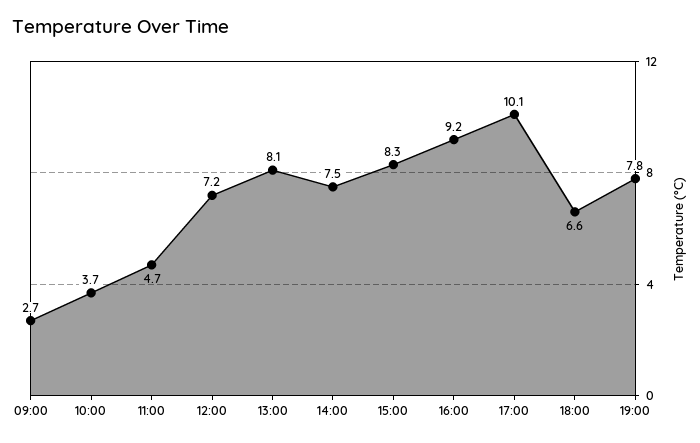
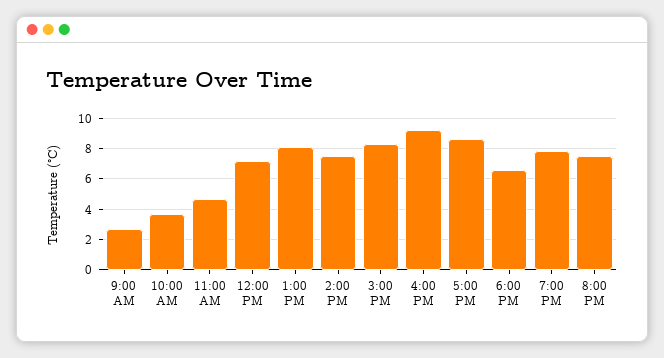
17:00: 10.1 -> 8.5
8:00 PM: none -> 7.5

